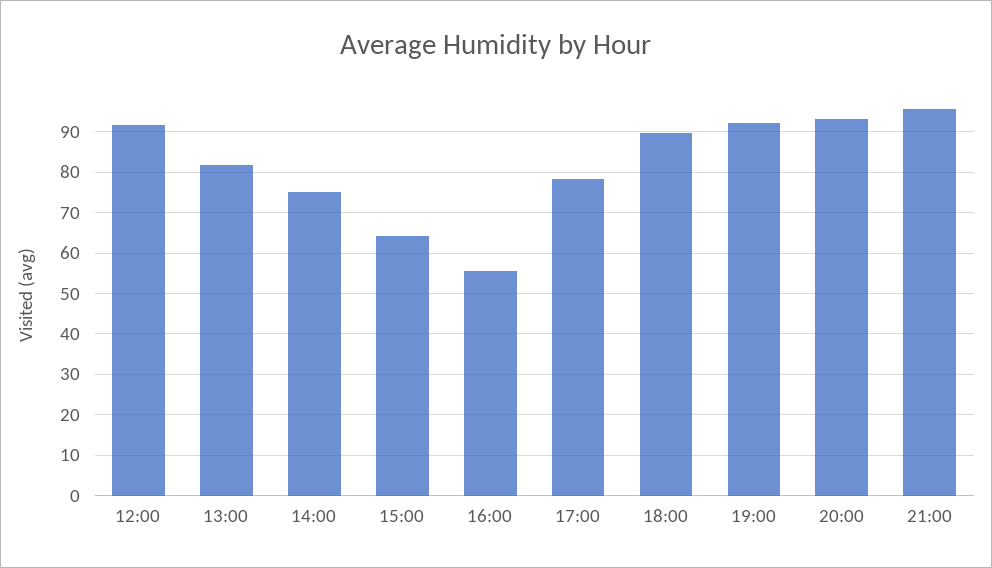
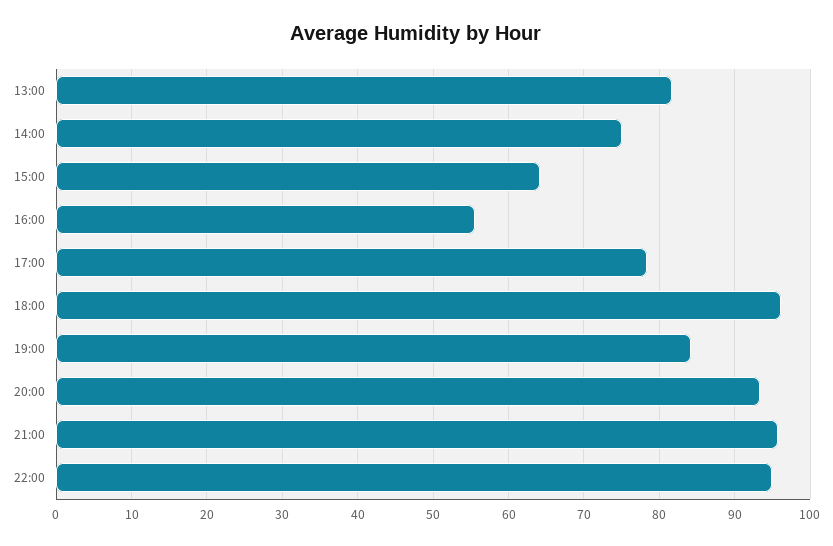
12:00: 92 -> none
18:00: 90 -> 96
19:00: 92 -> 84
22:00: none -> 95

